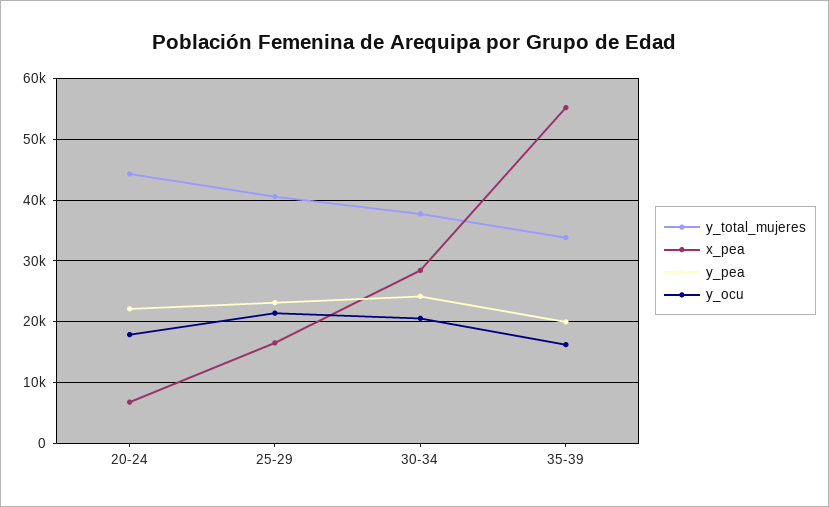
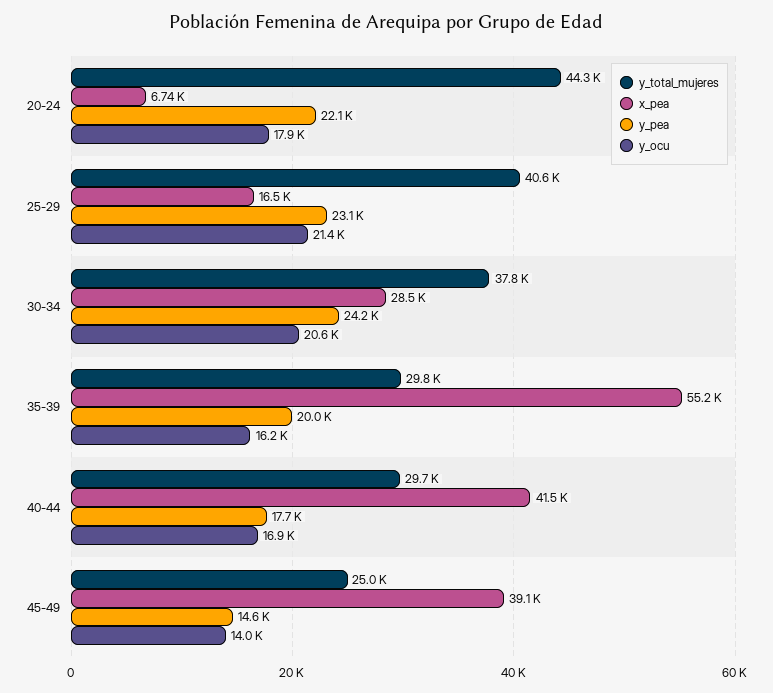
y_total_mujeres, 35-39: 34000 -> 29800
y_total_mujeres, 40-44: none -> 29700
x_pea, 40-44: none -> 41500
y_pea, 40-44: none -> 17700
y_ocu, 40-44: none -> 16900
y_total_mujeres, 45-49: none -> 25000
x_pea, 45-49: none -> 39100
y_pea, 45-49: none -> 14600
y_ocu, 45-49: none -> 14000

